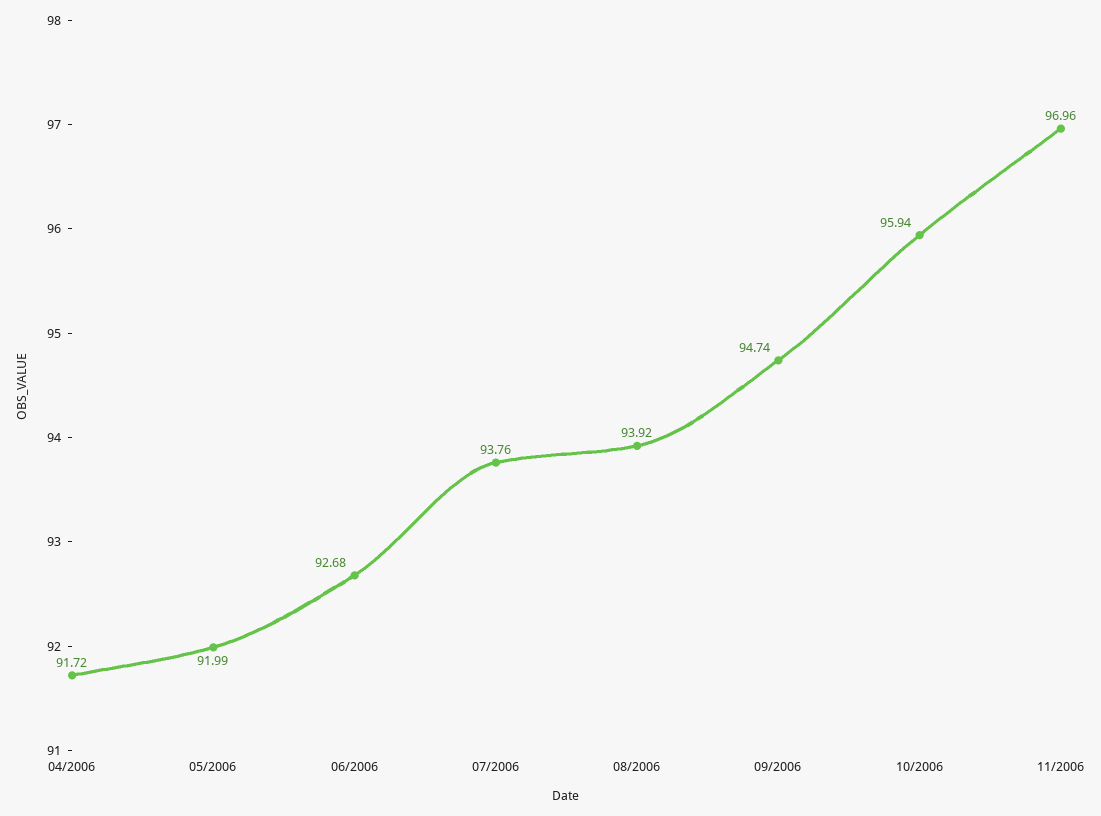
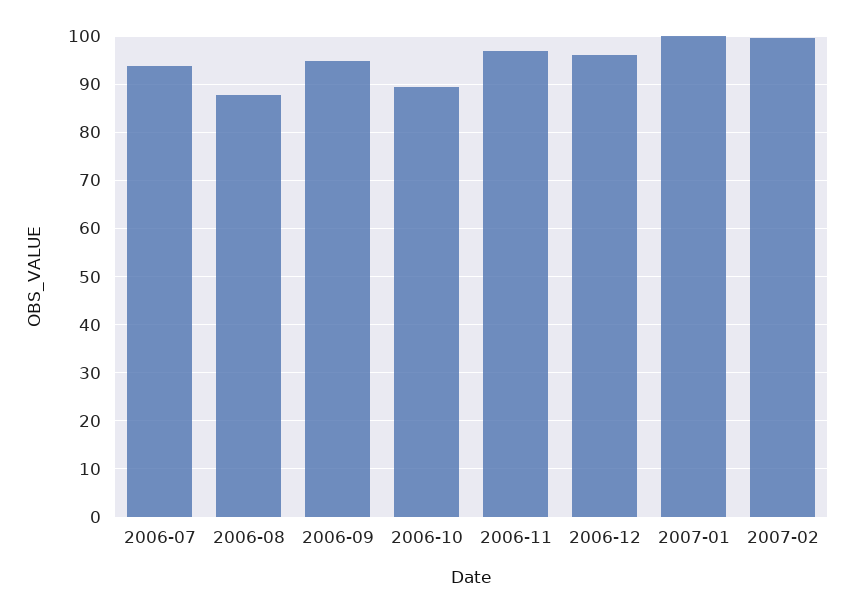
04/2006: 91.72 -> none
05/2006: 91.99 -> none
06/2006: 92.68 -> none
08/2006: 93.92 -> 88
10/2006: 95.94 -> 90
2006-12: none -> 96
2007-01: none -> 100
2007-02: none -> 100

